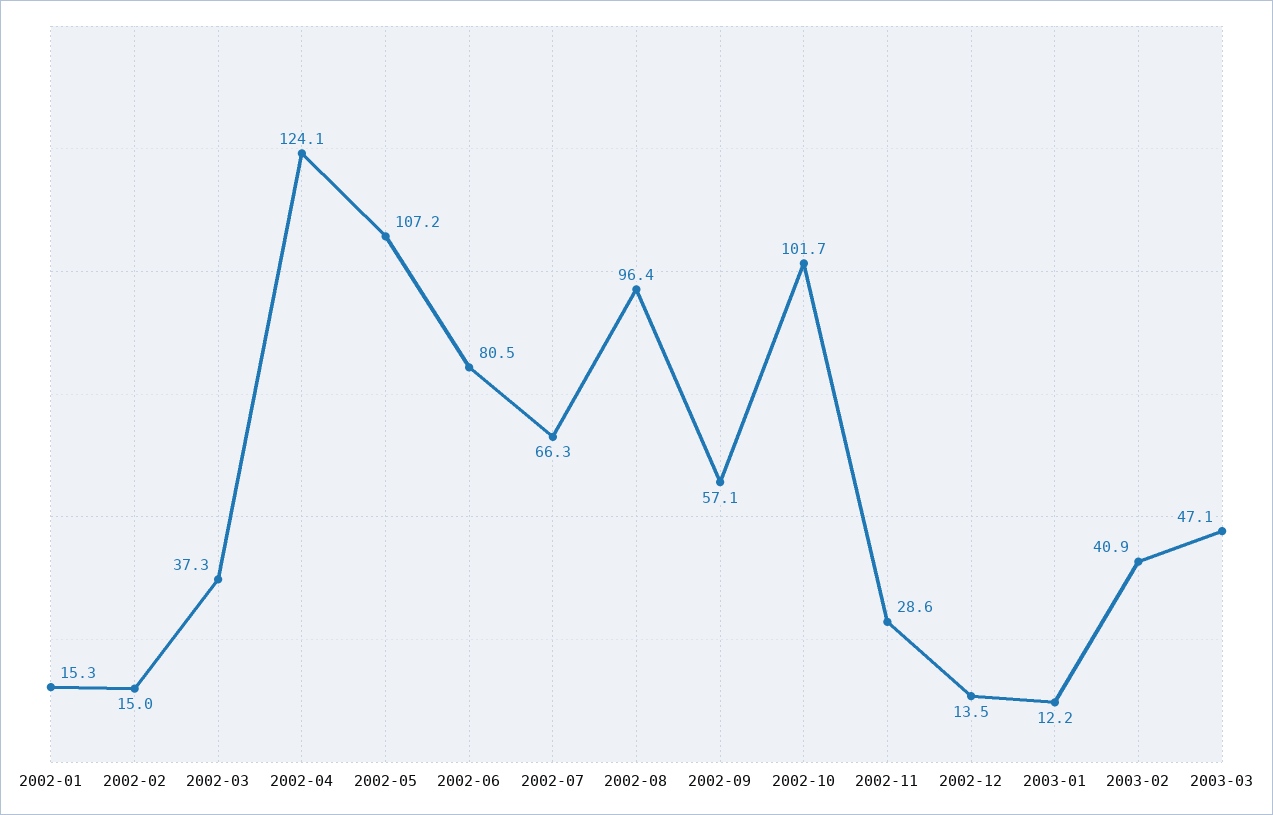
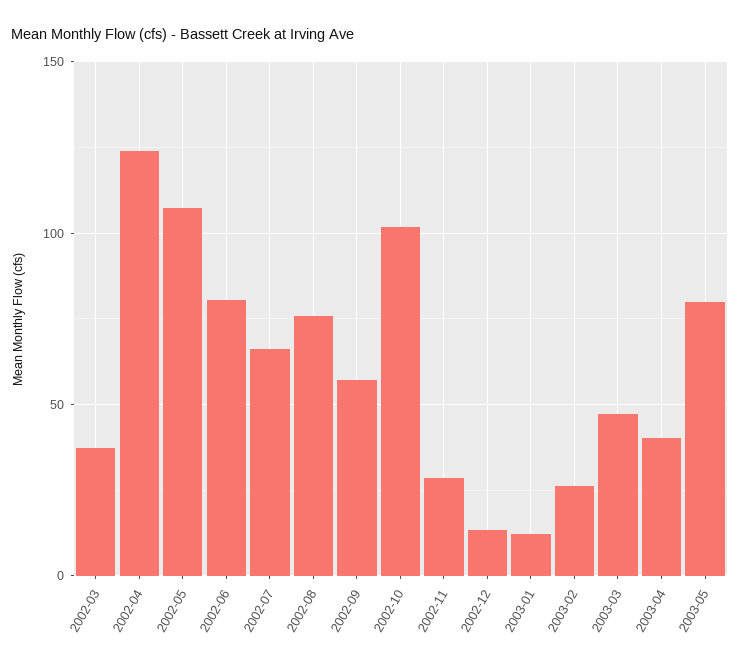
2002-01: 15.3 -> none
2002-02: 15 -> none
2002-08: 96.4 -> 75
2003-02: 40.9 -> 25
2003-04: none -> 40
2003-05: none -> 80

